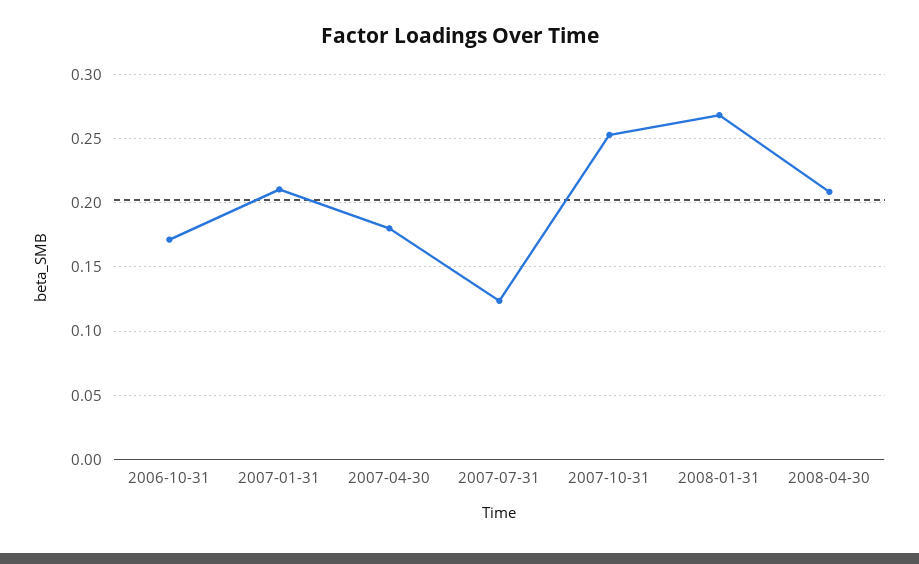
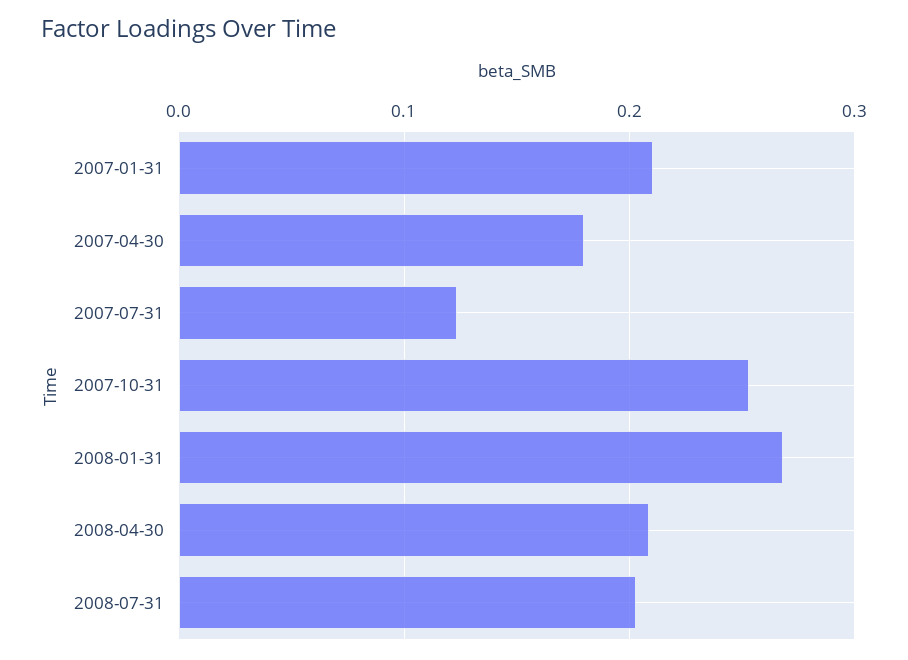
2006-10-31: 0.17 -> none
2008-07-31: none -> 0.2

